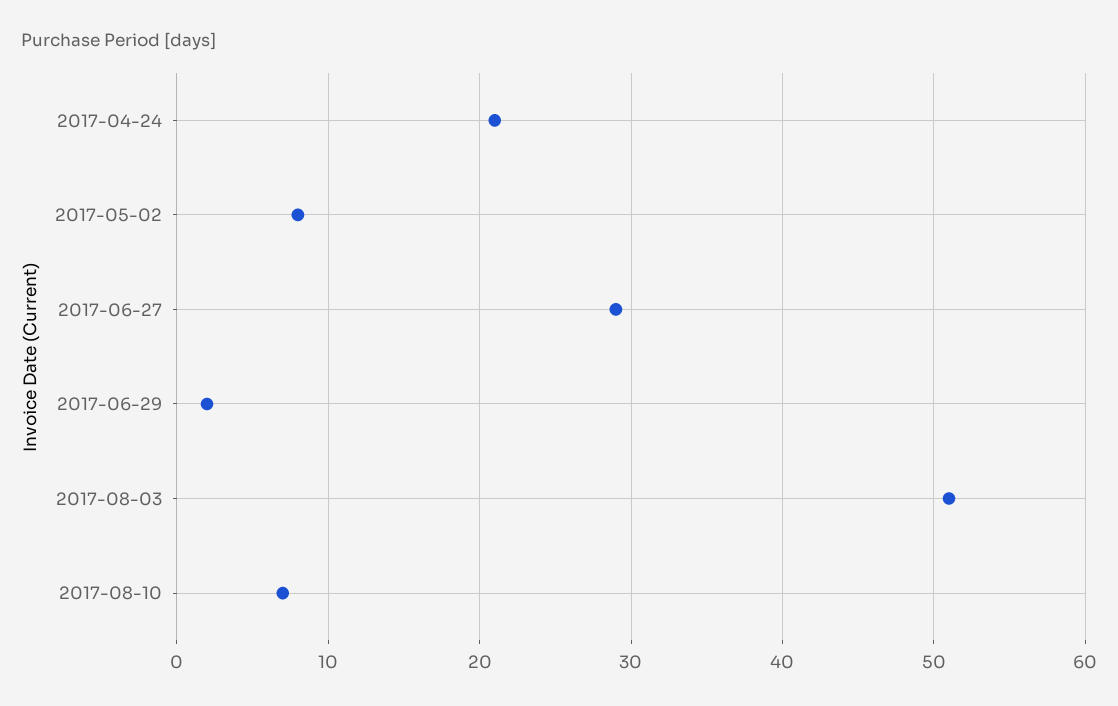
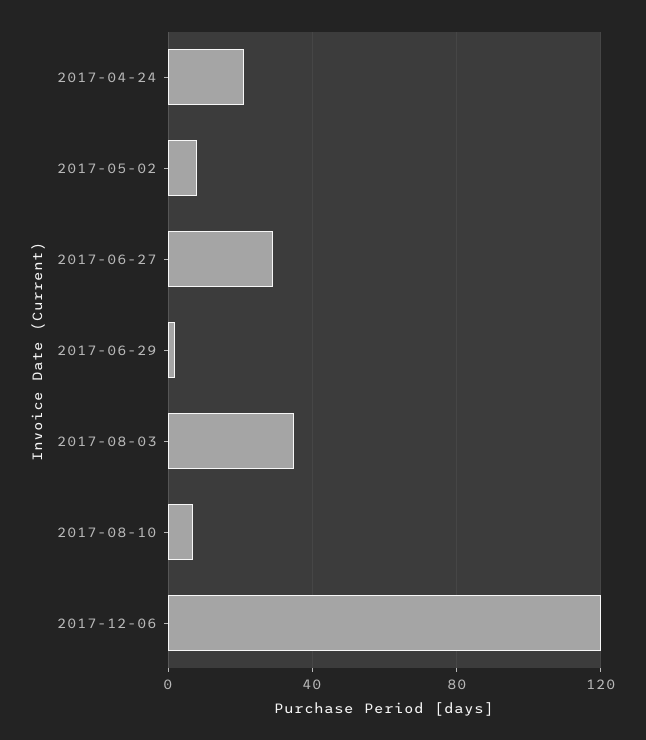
2017-08-03: 51 -> 35
2017-12-06: none -> 120

